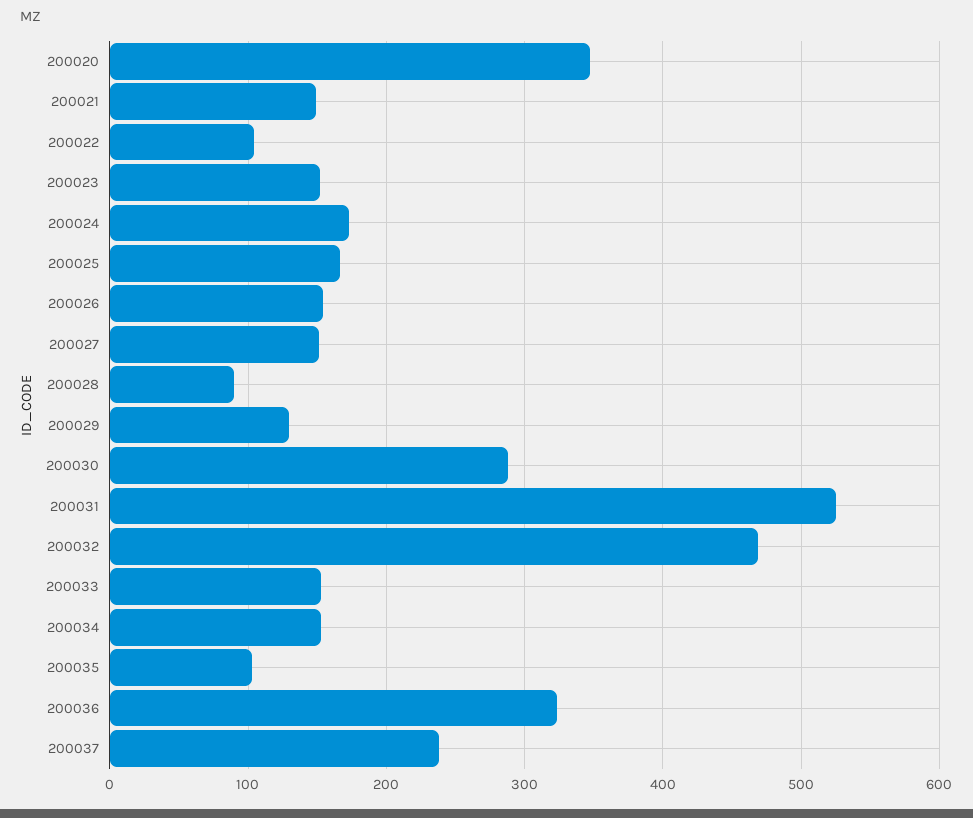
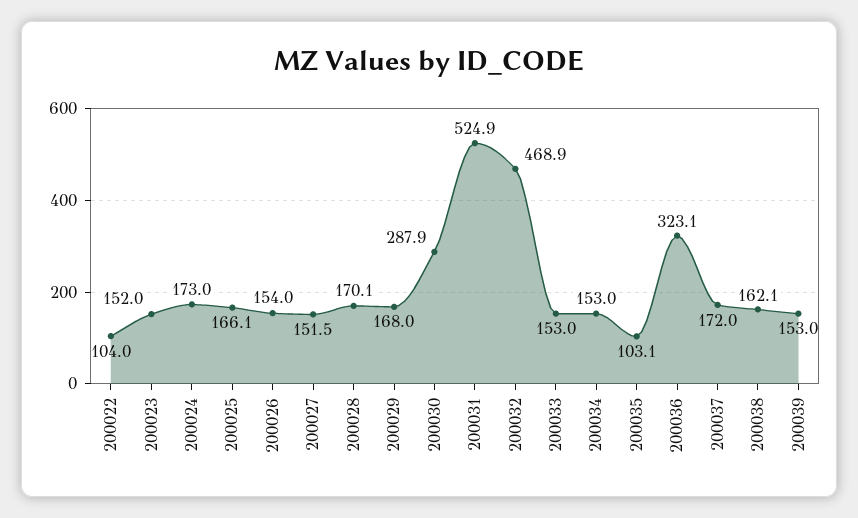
200020: 350 -> none
200021: 150 -> none
200028: 90 -> 170.1
200029: 130 -> 168
200037: 240 -> 172
200038: none -> 162.1
200039: none -> 153

